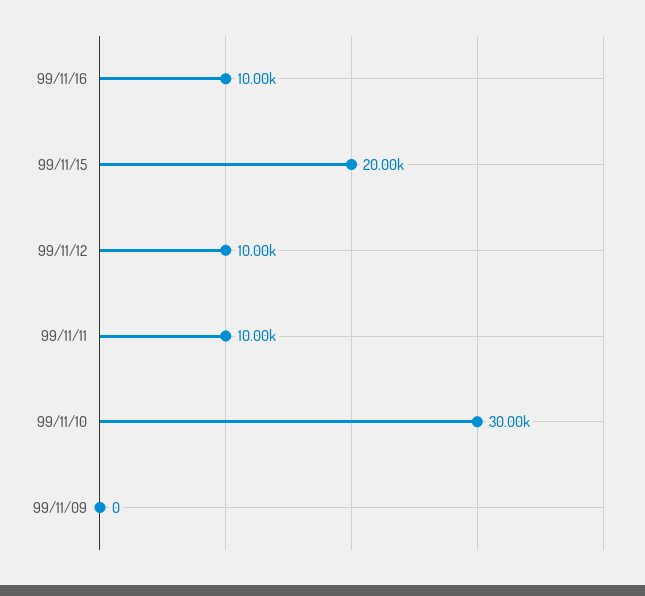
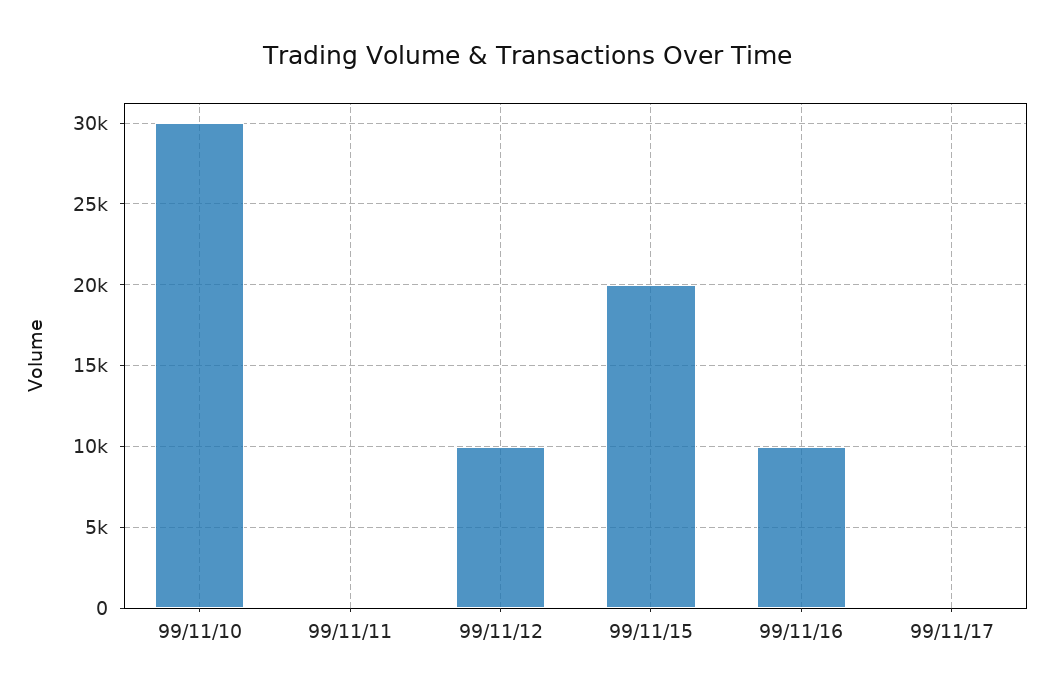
99/11/11: 10000 -> 0
99/11/09: 0 -> none
99/11/17: none -> 0

